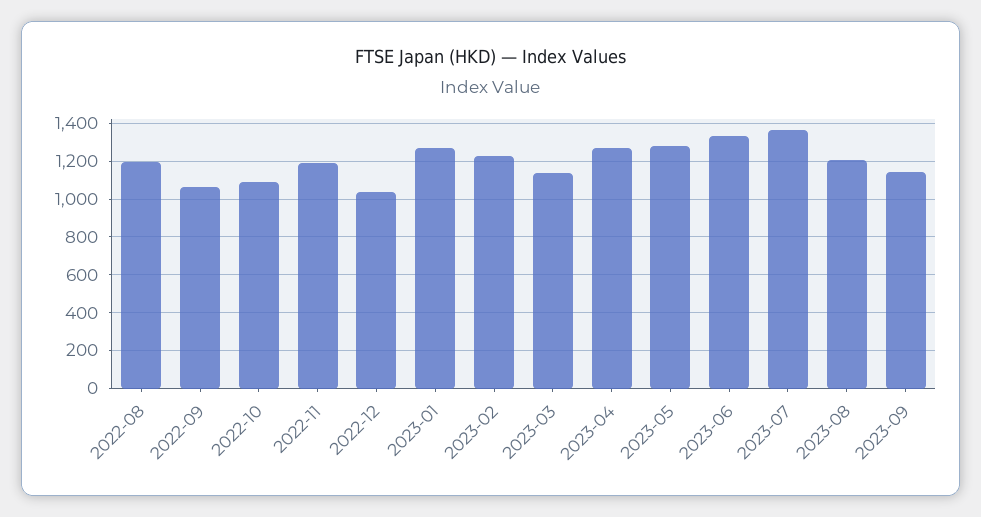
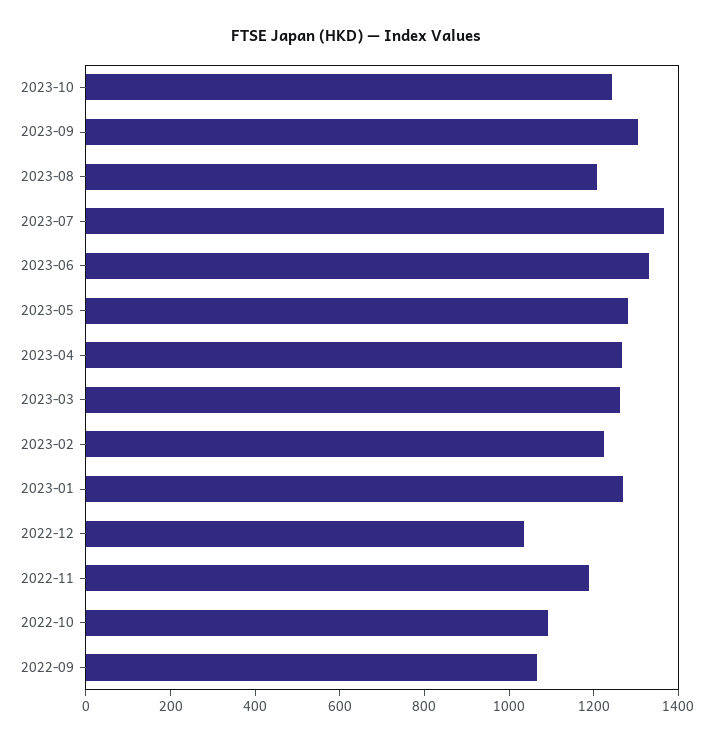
2022-08: 1200 -> none
2023-03: 1150 -> 1250
2023-09: 1150 -> 1300
2023-10: none -> 1250

